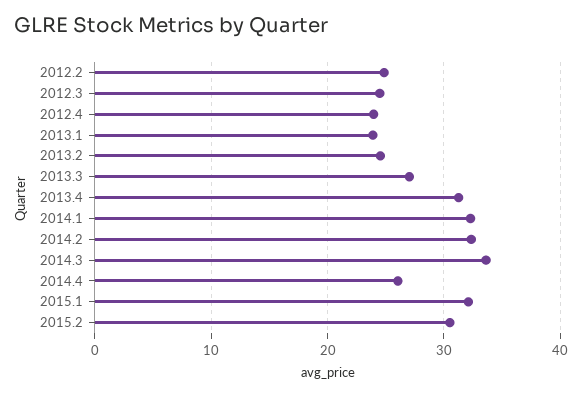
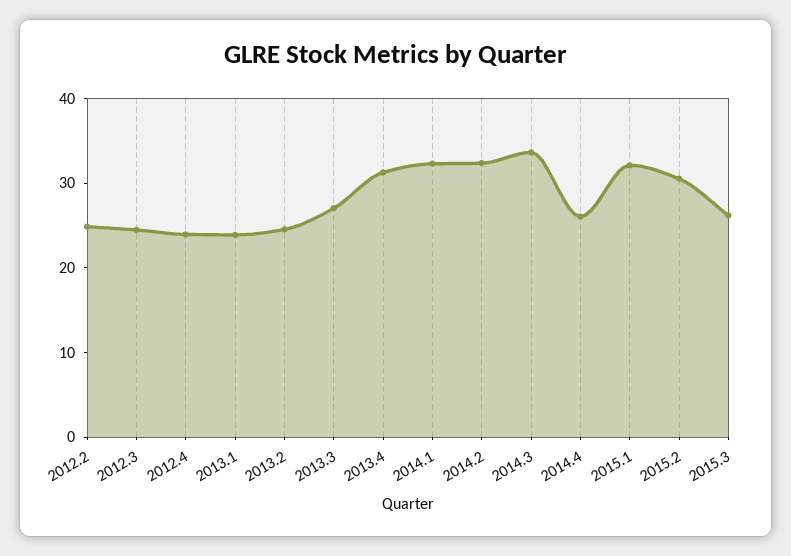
2015.3: none -> 26

